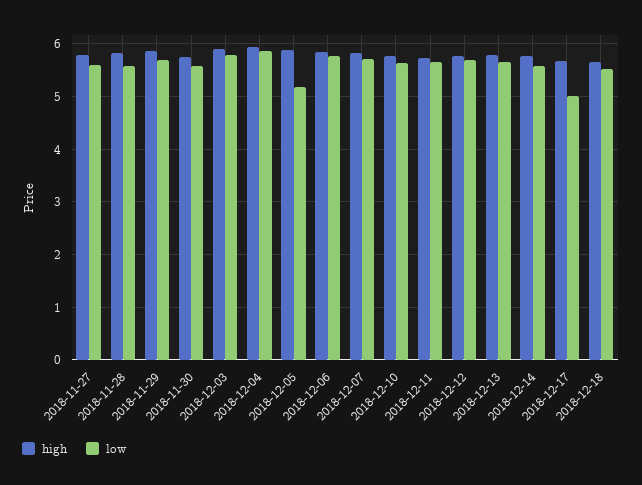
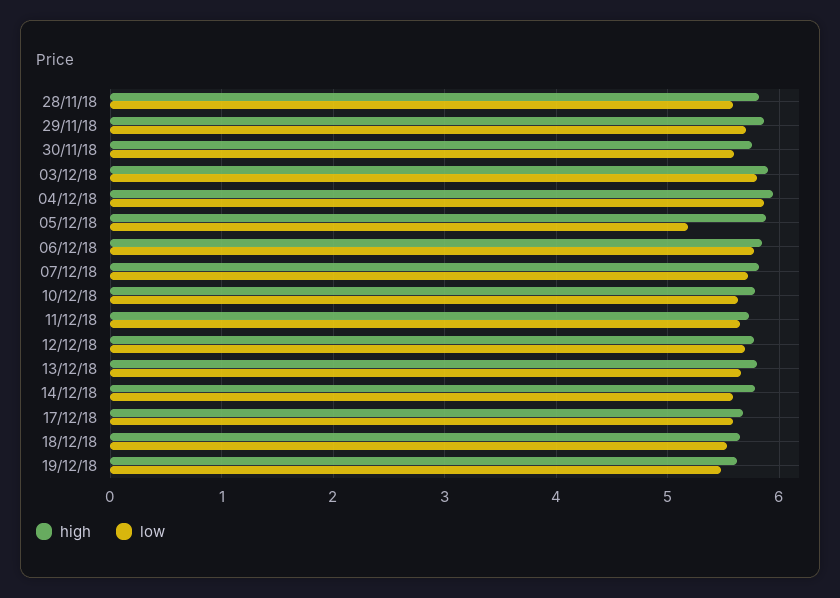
high, 2018-11-27: 5.8 -> none
low, 2018-11-27: 5.6 -> none
low, 2018-12-17: 5 -> 5.6
high, 19/12/18: none -> 5.6
low, 19/12/18: none -> 5.5

